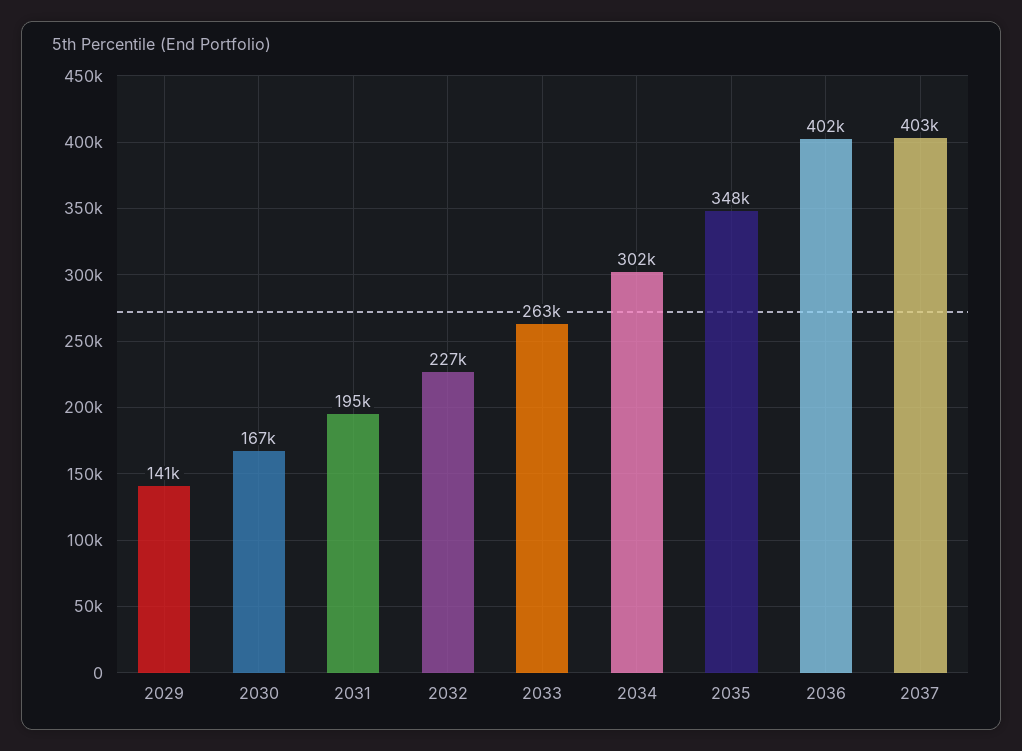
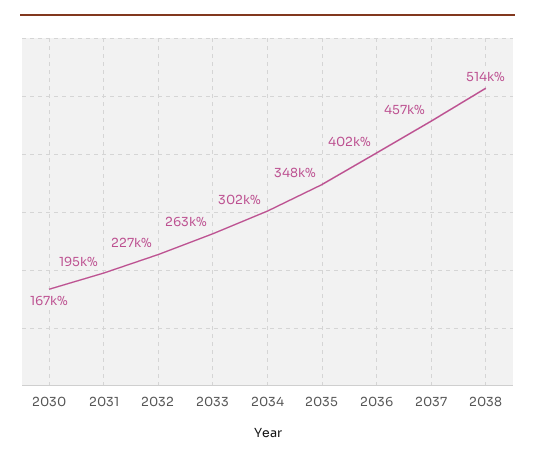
2029: 141000 -> none
2037: 403000 -> 457000
2038: none -> 514000

